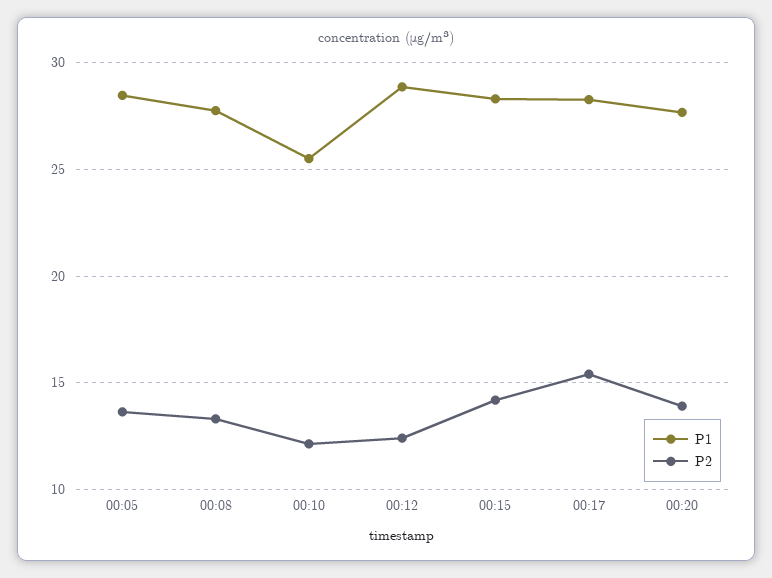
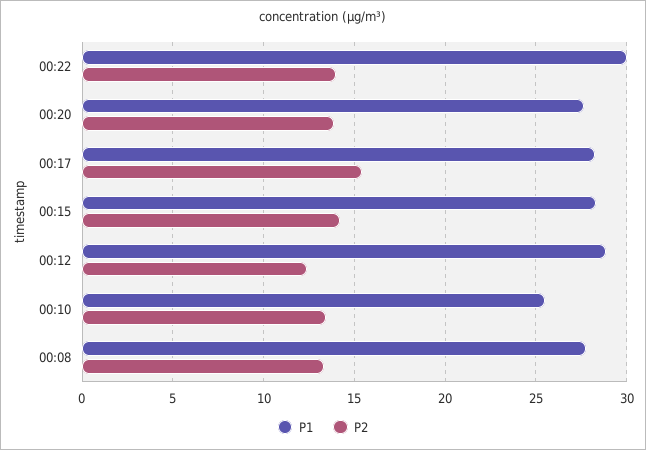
P1, 00:05: 28.5 -> none
P2, 00:05: 13.5 -> none
P2, 00:10: 12 -> 13.5
P1, 00:22: none -> 30
P2, 00:22: none -> 14

